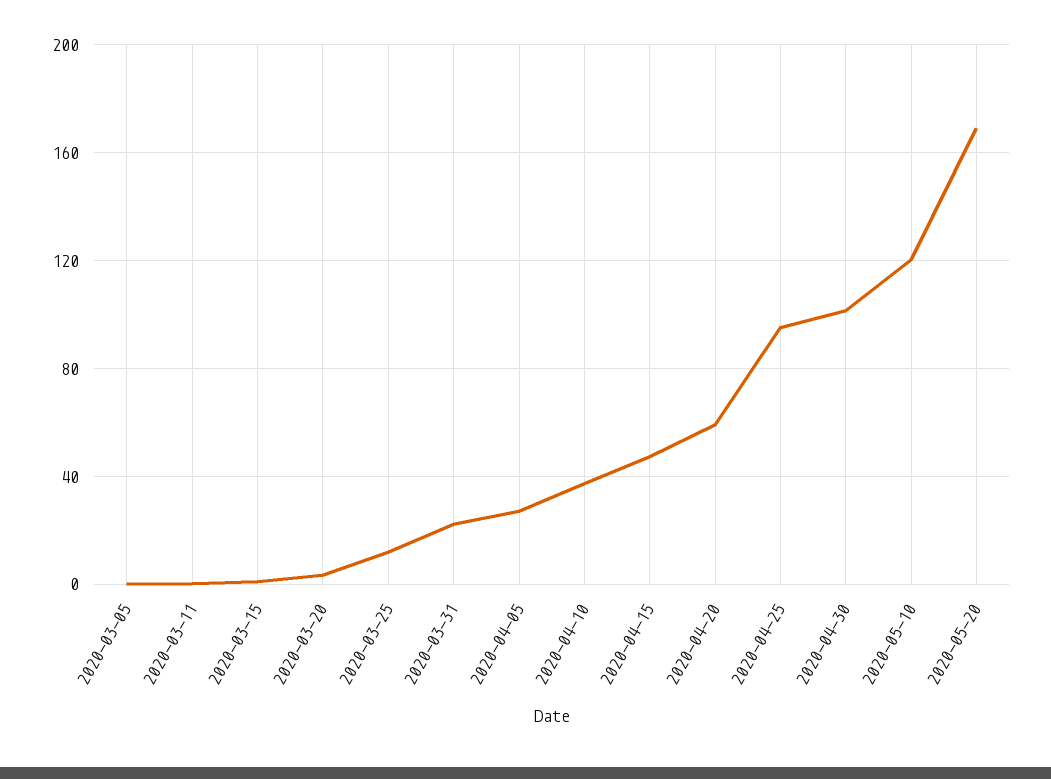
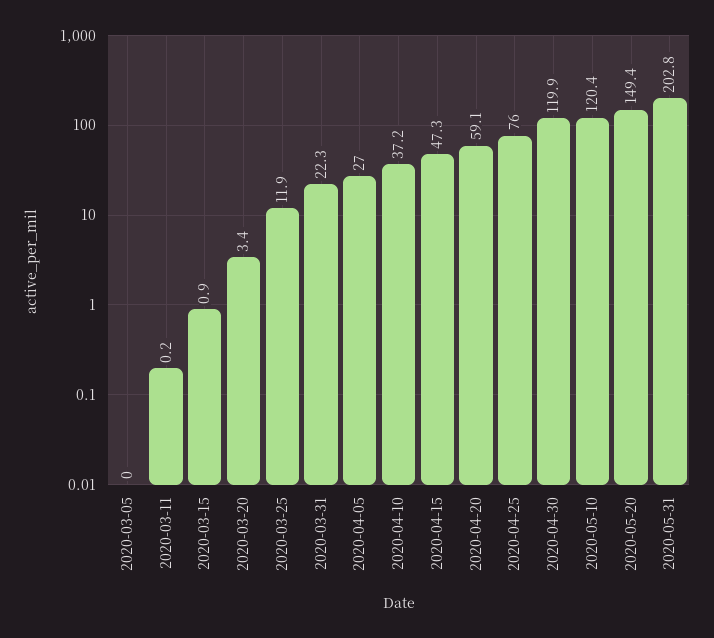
2020-04-25: 95 -> 76
2020-04-30: 100 -> 119.9
2020-05-20: 170 -> 149.4
2020-05-31: none -> 202.8

